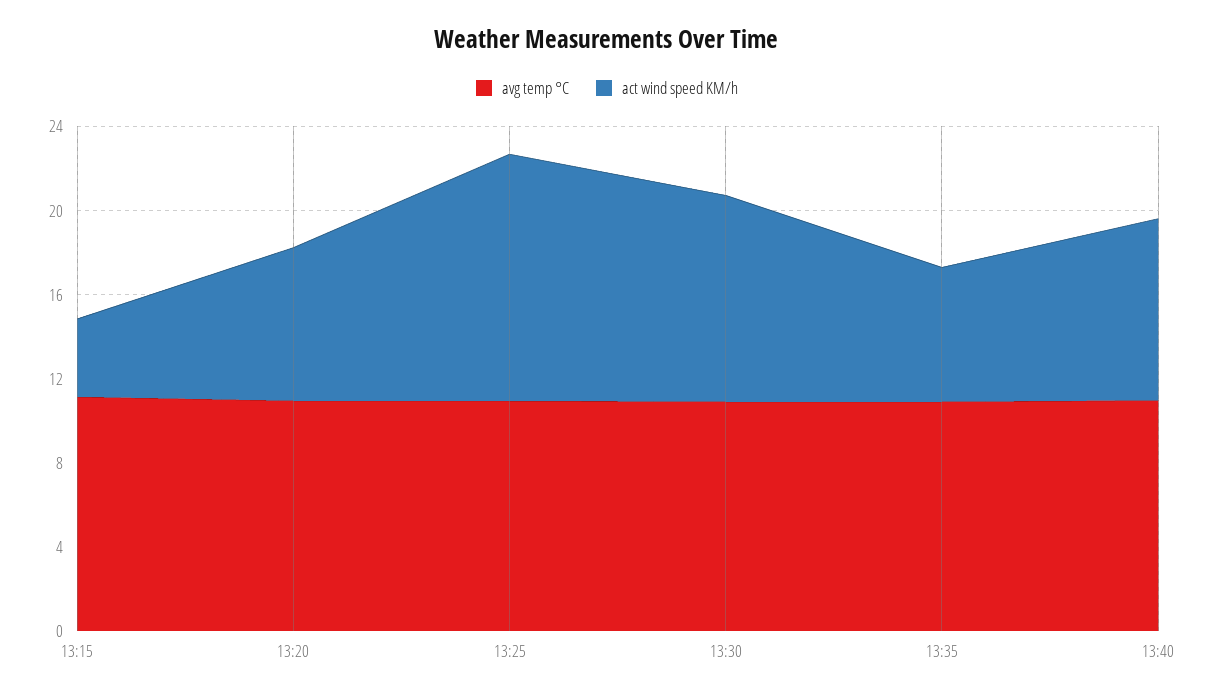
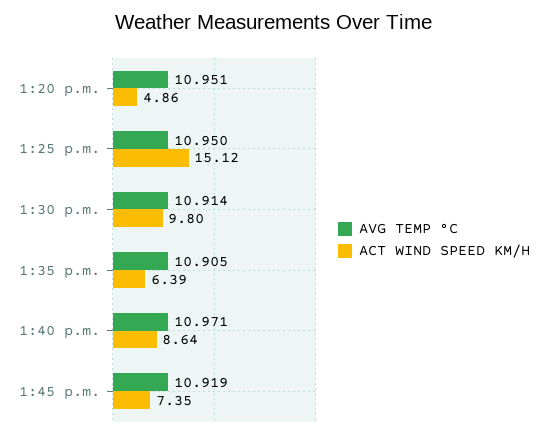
avg temp °C, 13:15: 11 -> none
act wind speed KM/h, 13:15: 4 -> none
act wind speed KM/h, 13:20: 7 -> 4.86
act wind speed KM/h, 13:25: 12 -> 15.12
avg temp °C, 1:45 p.m.: none -> 10.919
act wind speed KM/h, 1:45 p.m.: none -> 7.35

